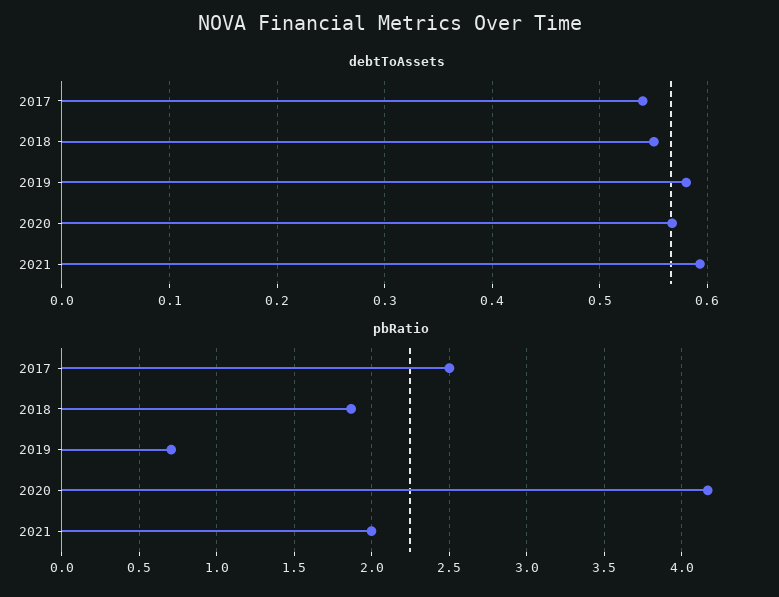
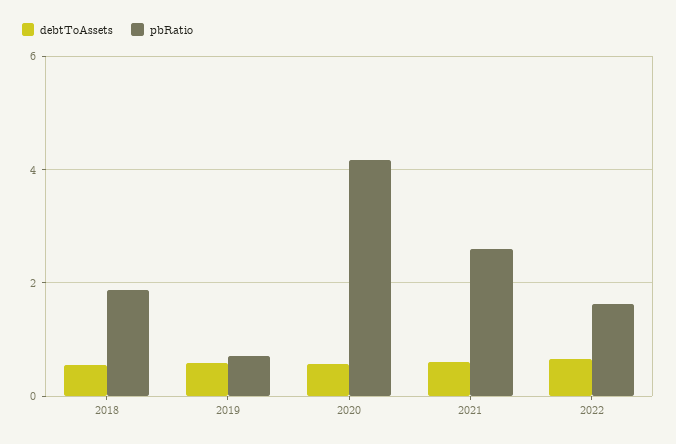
debtToAssets, 2017: 0.54 -> none
pbRatio, 2017: 2.5 -> none
pbRatio, 2021: 2 -> 2.6
debtToAssets, 2022: none -> 0.6
pbRatio, 2022: none -> 1.6

